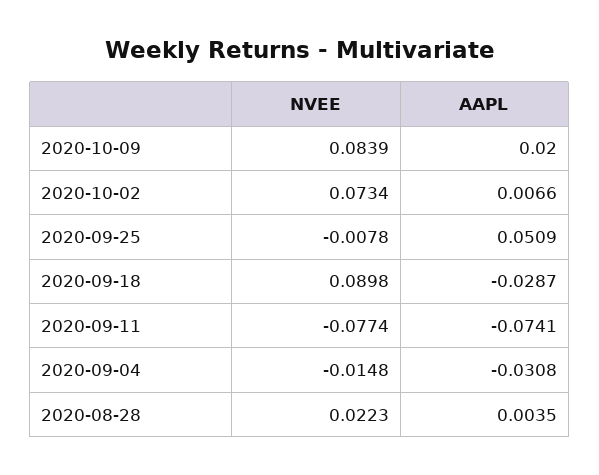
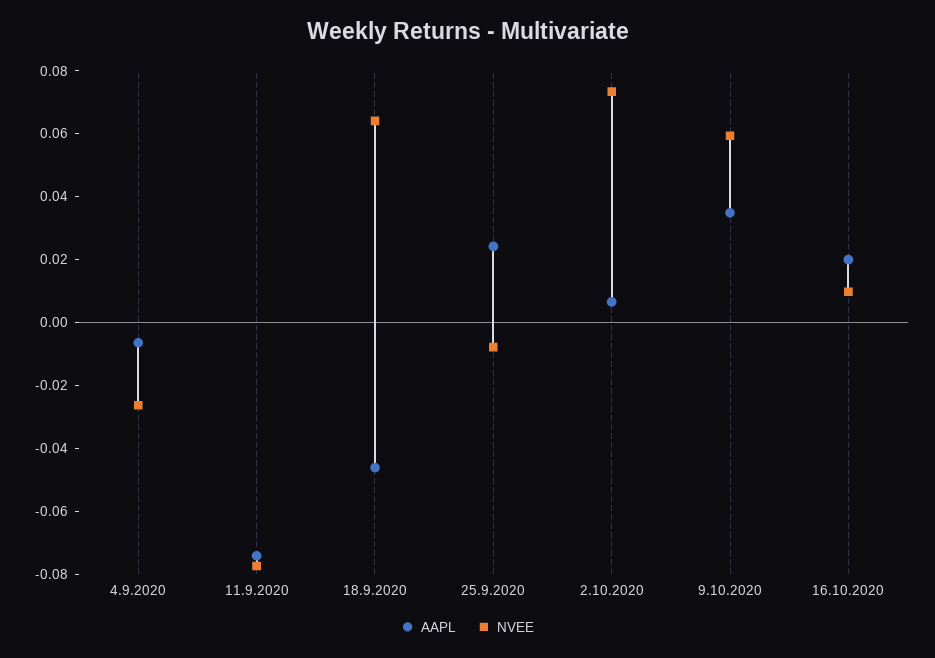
NVEE, 2020-10-09: 0.0839 -> 0.06
AAPL, 2020-10-09: 0.02 -> 0.035
AAPL, 2020-09-25: 0.0509 -> 0.025
NVEE, 2020-09-18: 0.0898 -> 0.065
AAPL, 2020-09-18: -0.0287 -> -0.045
NVEE, 2020-09-04: -0.0148 -> -0.025
AAPL, 2020-09-04: -0.0308 -> -0.005
NVEE, 2020-08-28: 0.0223 -> none
AAPL, 2020-08-28: 0.0035 -> none
AAPL, 16.10.2020: none -> 0.02
NVEE, 16.10.2020: none -> 0.01

